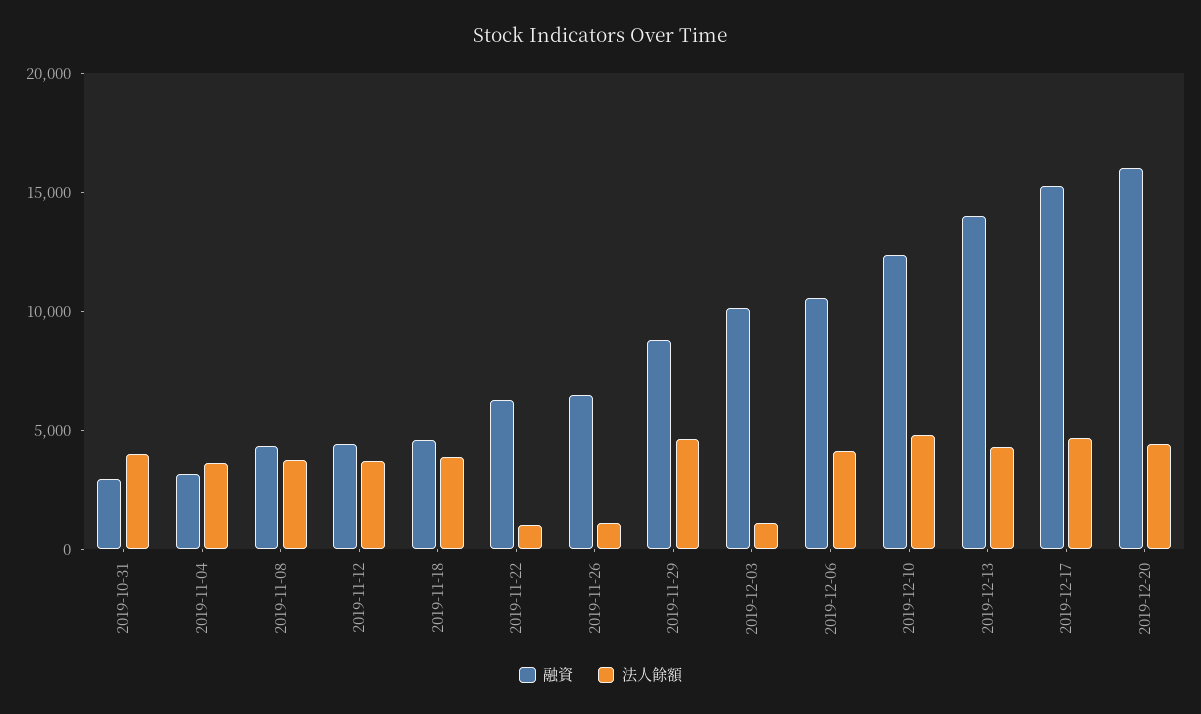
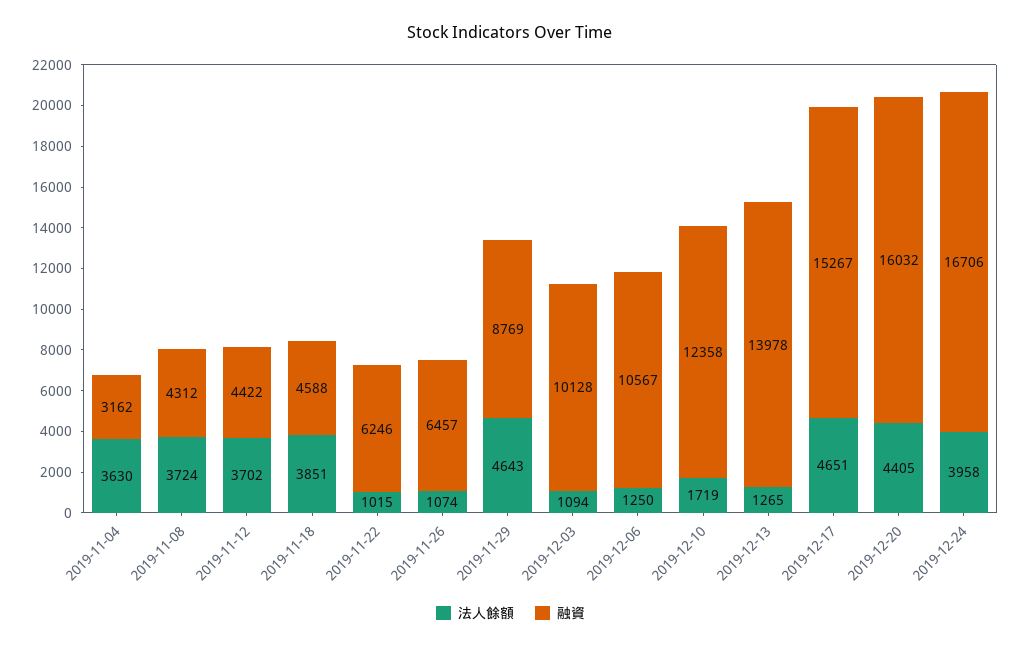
融資, 2019-10-31: 3000 -> none
法人餘額, 2019-10-31: 4000 -> none
法人餘額, 2019-12-06: 4000 -> 1250
法人餘額, 2019-12-10: 5000 -> 1719
法人餘額, 2019-12-13: 4000 -> 1265
法人餘額, 2019-12-24: none -> 3958
融資, 2019-12-24: none -> 16706

